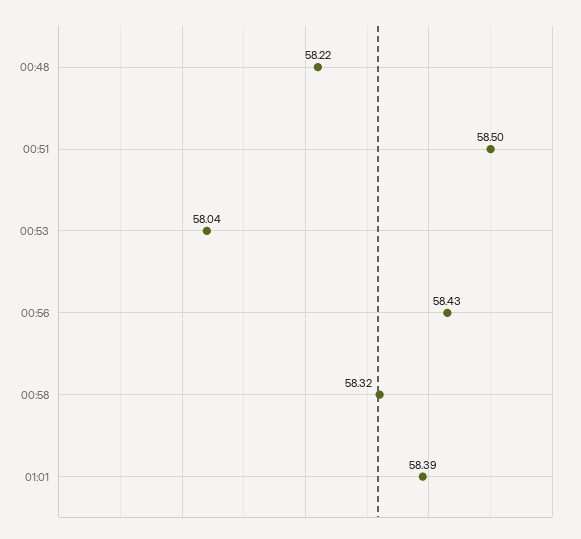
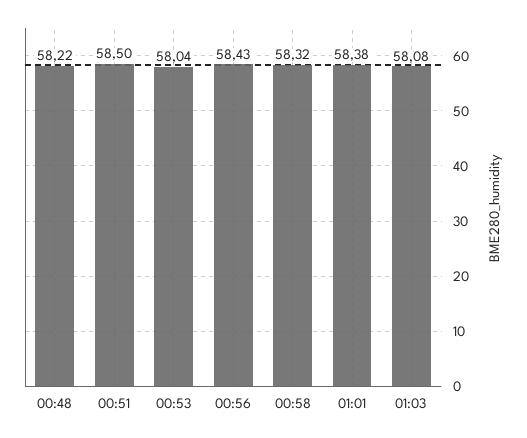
01:01: 58.39 -> 58.38
01:03: none -> 58.08

